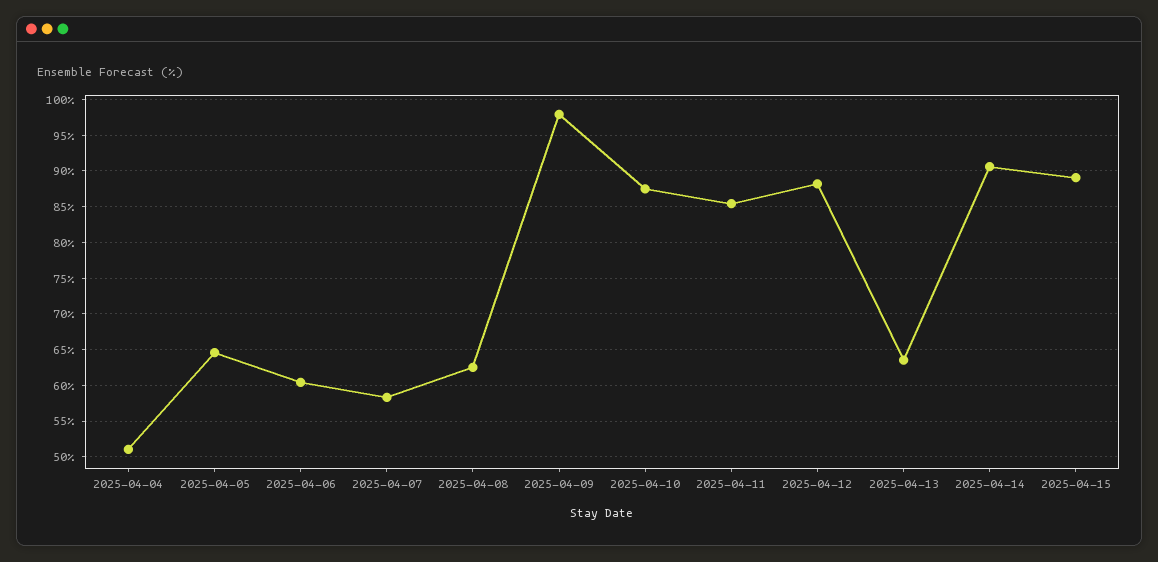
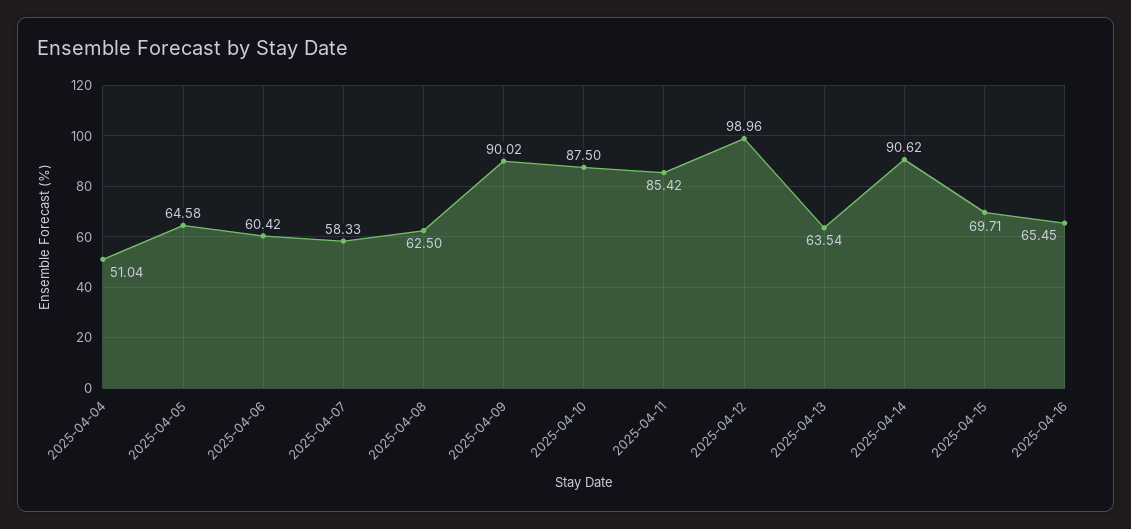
2025-04-09: 98 -> 90.02
2025-04-12: 88 -> 98.96
2025-04-15: 89 -> 69.71
2025-04-16: none -> 65.45

